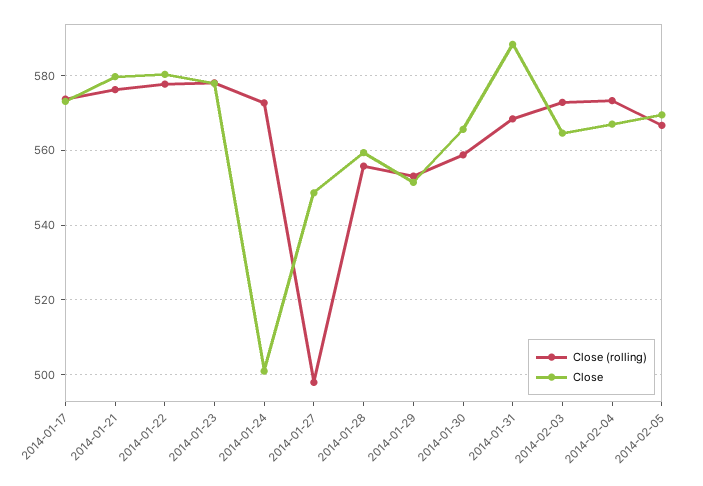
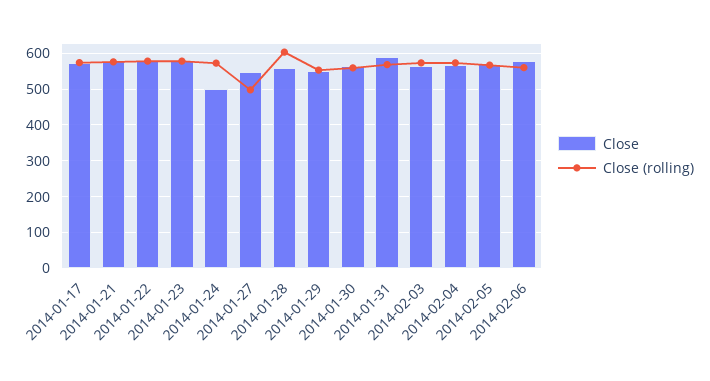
Close (rolling), 2014-01-28: 556 -> 600
Close, 2014-02-06: none -> 580
Close (rolling), 2014-02-06: none -> 560

